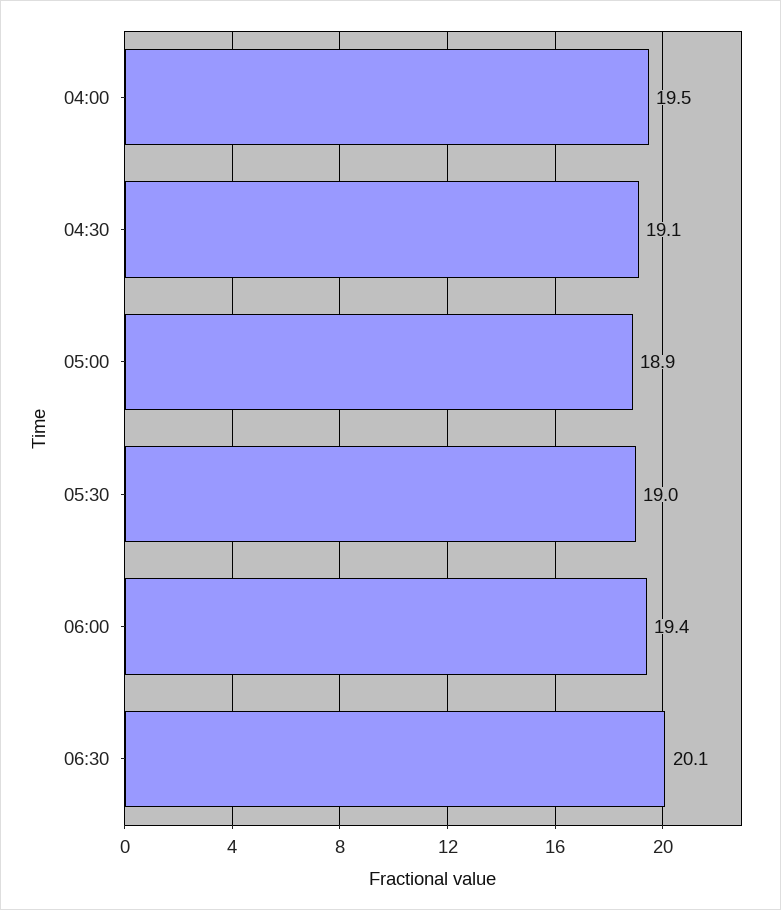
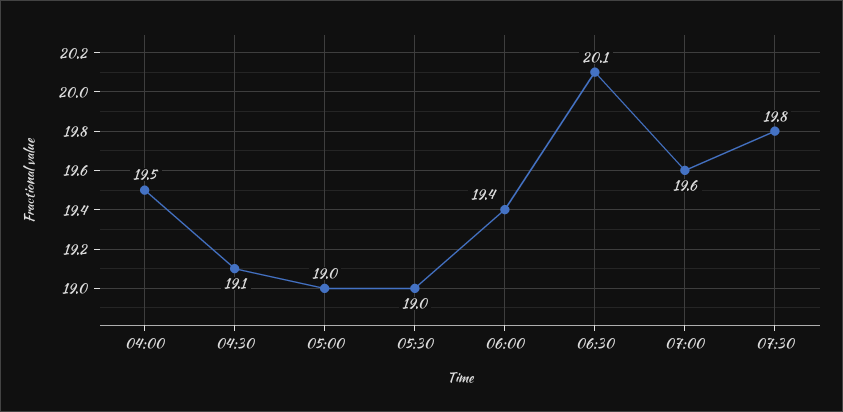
05:00: 18.9 -> 19
07:00: none -> 19.6
07:30: none -> 19.8

